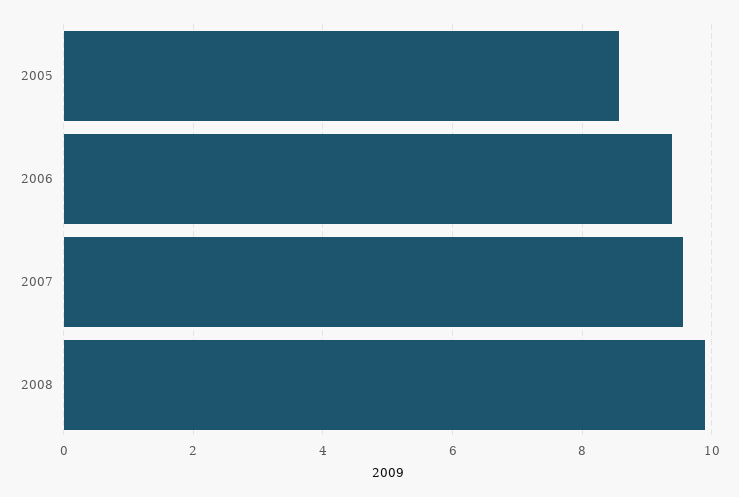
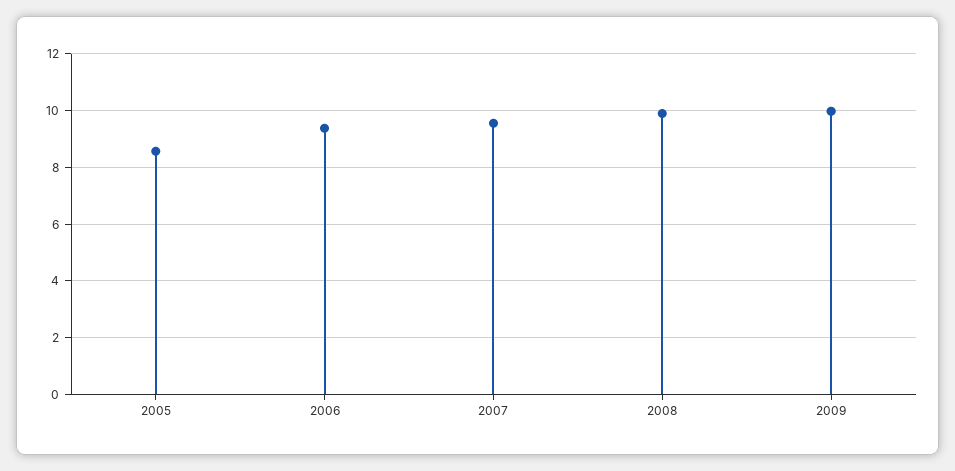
2009: none -> 10

